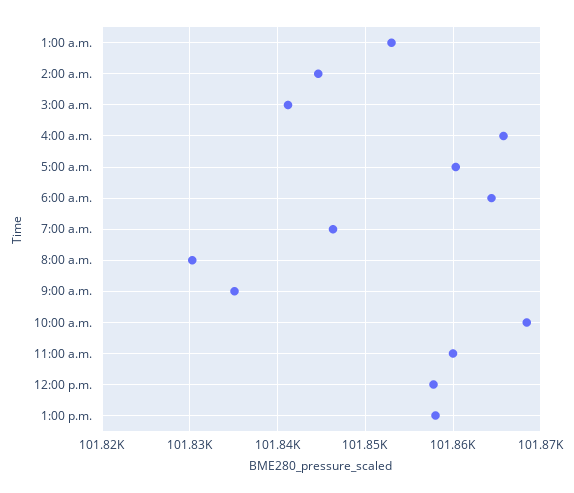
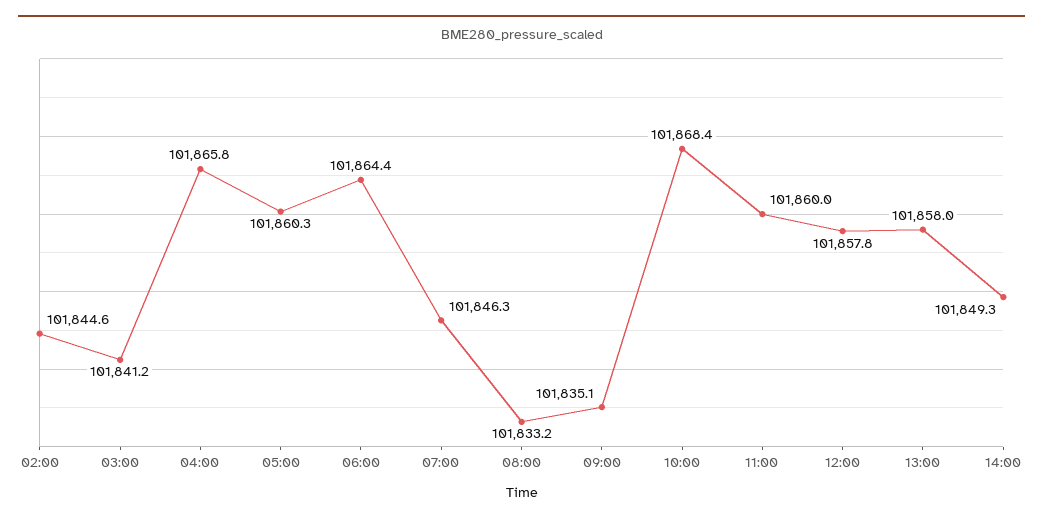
1:00 a.m.: 101853 -> none
8:00 a.m.: 101830 -> 101833.2
14:00: none -> 101849.3

